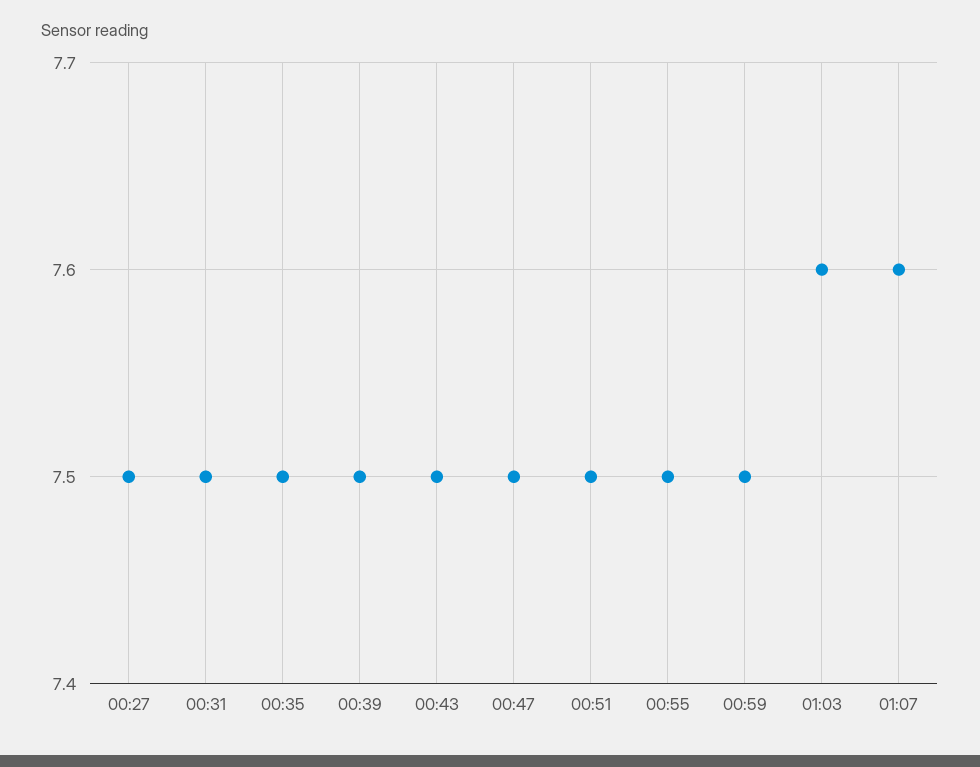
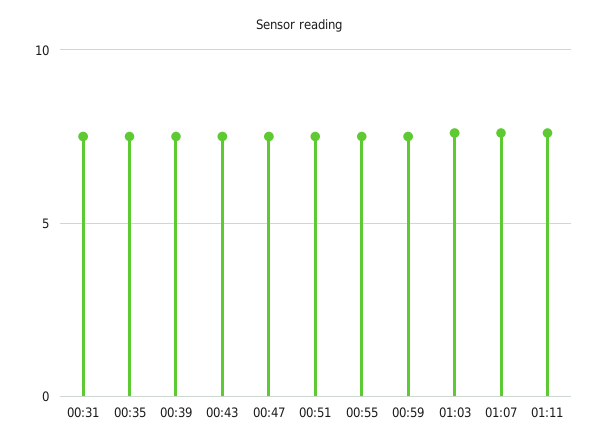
00:27: 7.5 -> none
01:11: none -> 7.5

